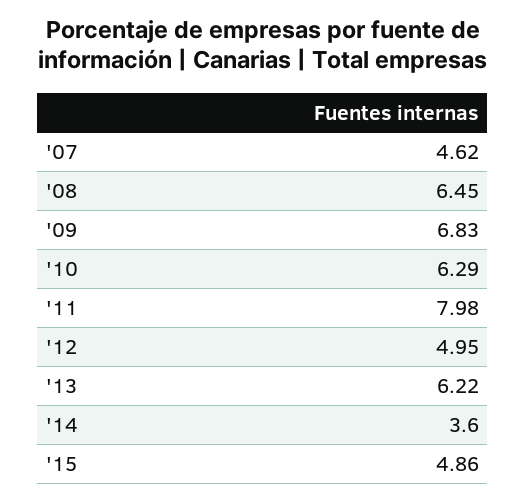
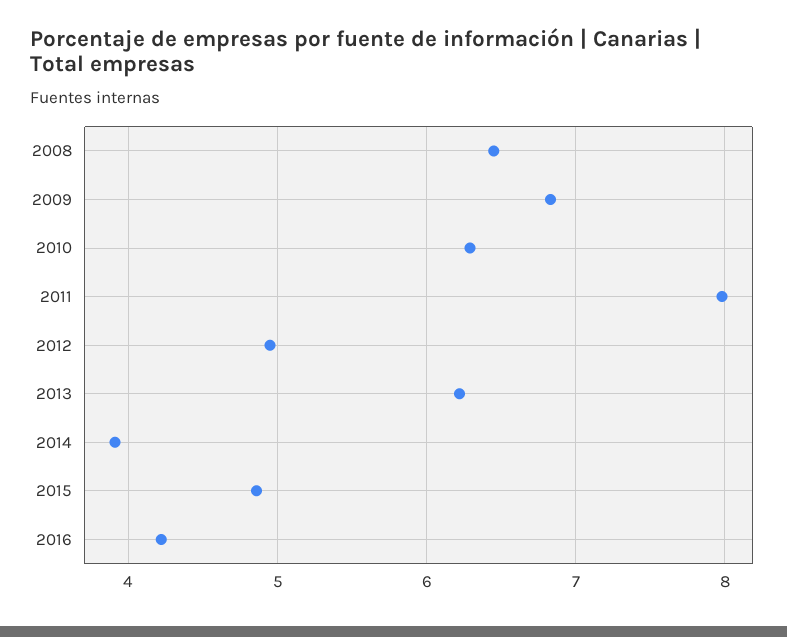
'07: 4.62 -> none
'14: 3.6 -> 3.9
2016: none -> 4.2

